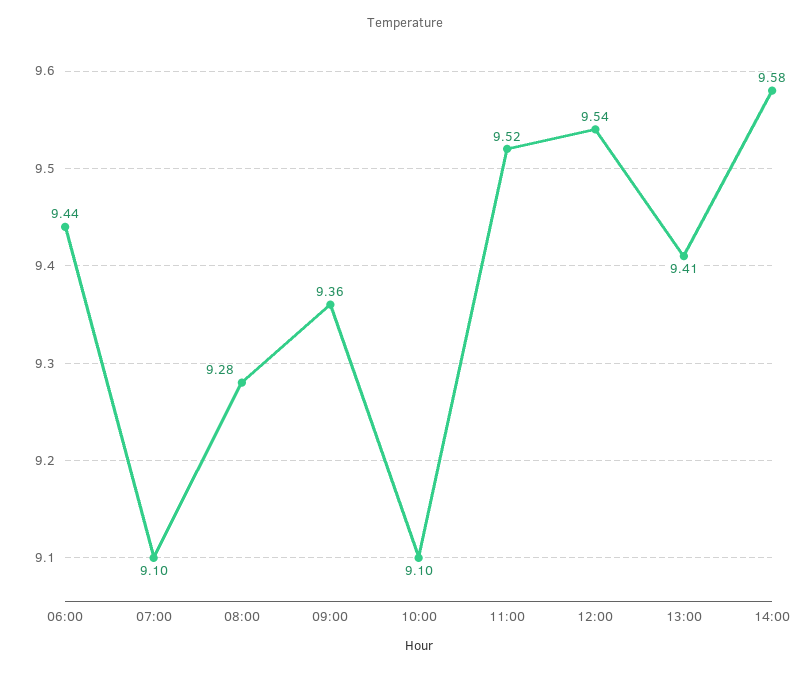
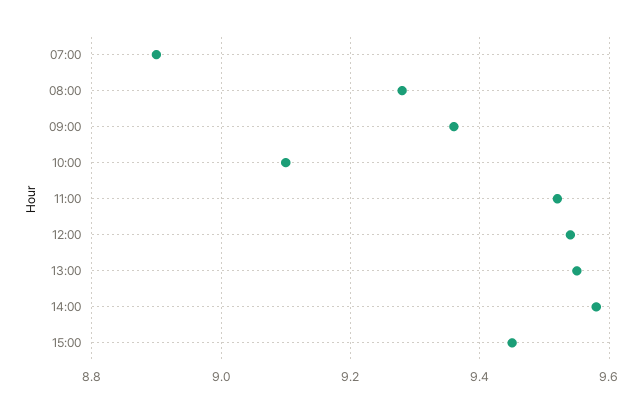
06:00: 9.44 -> none
07:00: 9.1 -> 8.9
13:00: 9.41 -> 9.55
15:00: none -> 9.45

